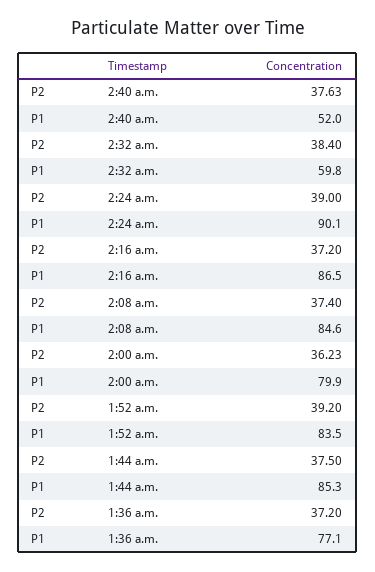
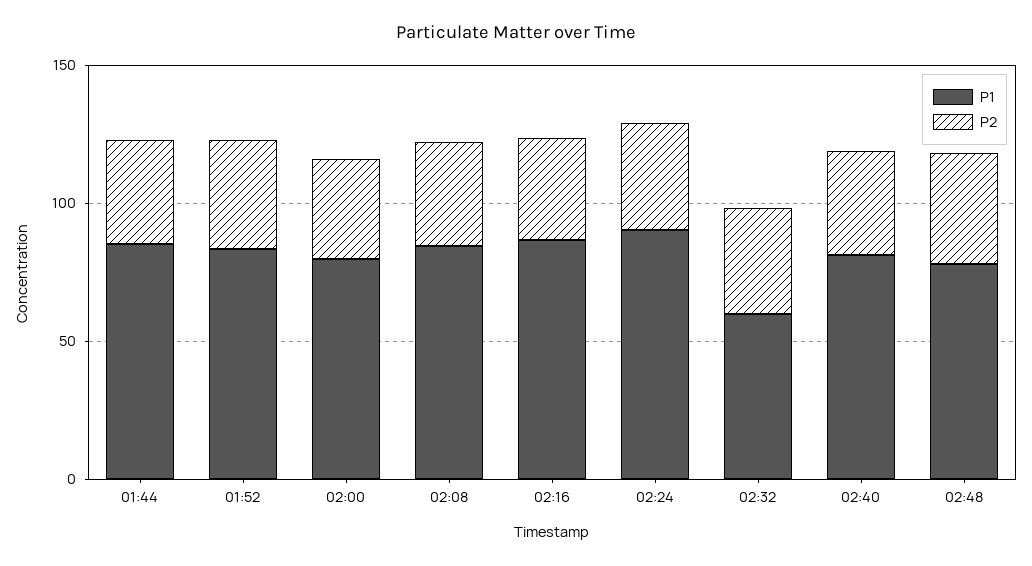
P1, 2:40 a.m.: 52 -> 80
P2, 1:36 a.m.: 37.2 -> none
P1, 1:36 a.m.: 77.1 -> none
P1, 02:48: none -> 80
P2, 02:48: none -> 40

